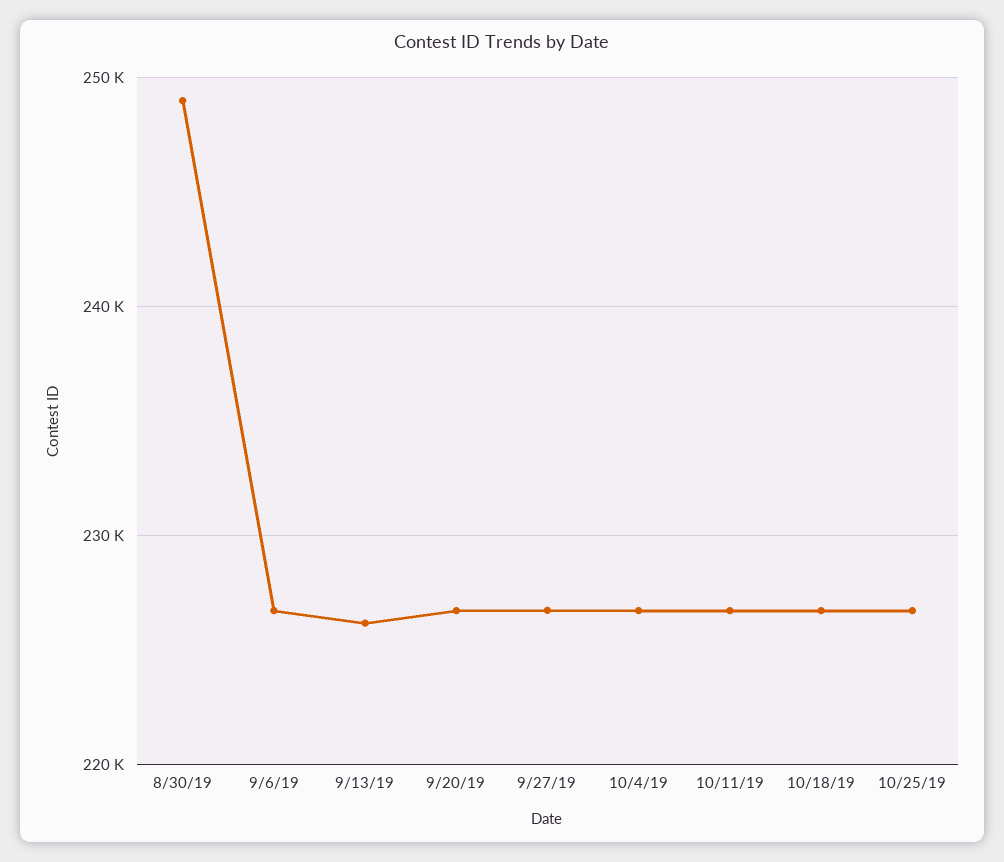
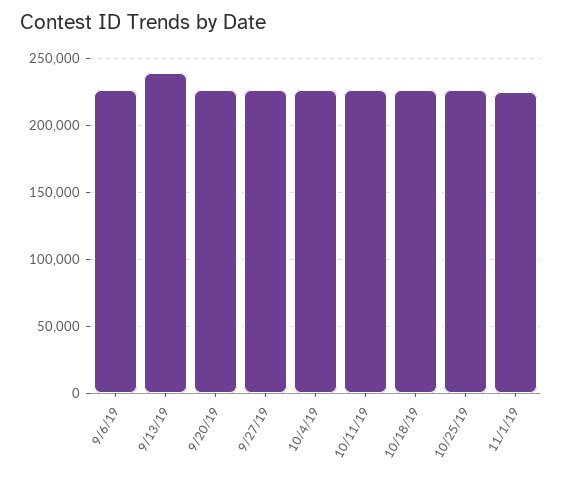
8/30/19: 249000 -> none
9/13/19: 226000 -> 240000
11/1/19: none -> 225000

